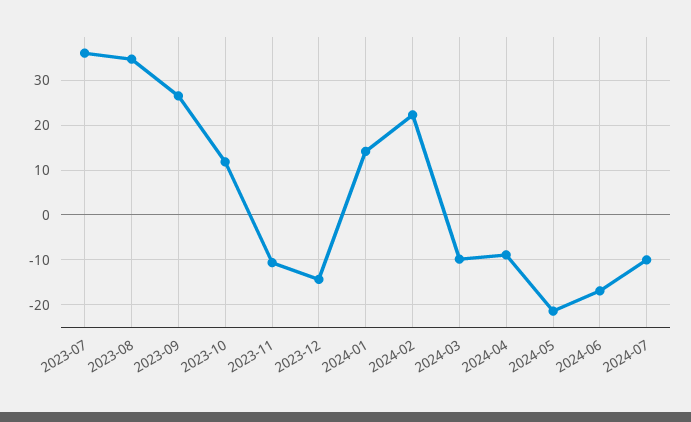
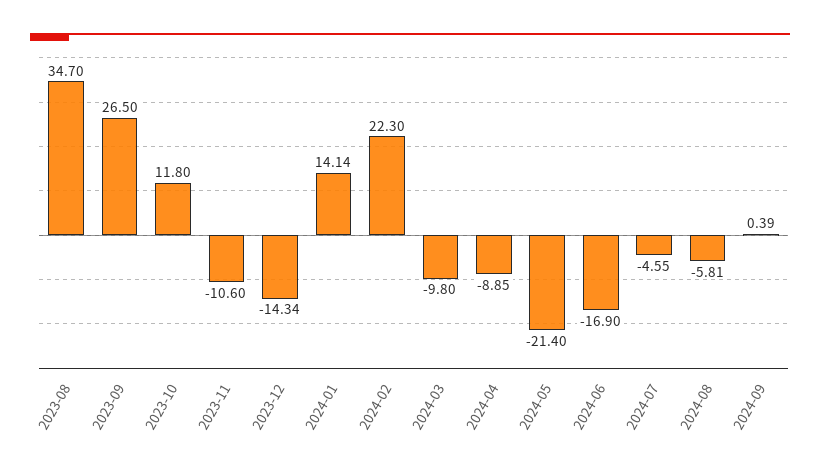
2023-07: 36 -> none
2024-07: -10 -> -4.55
2024-08: none -> -5.81
2024-09: none -> 0.39

